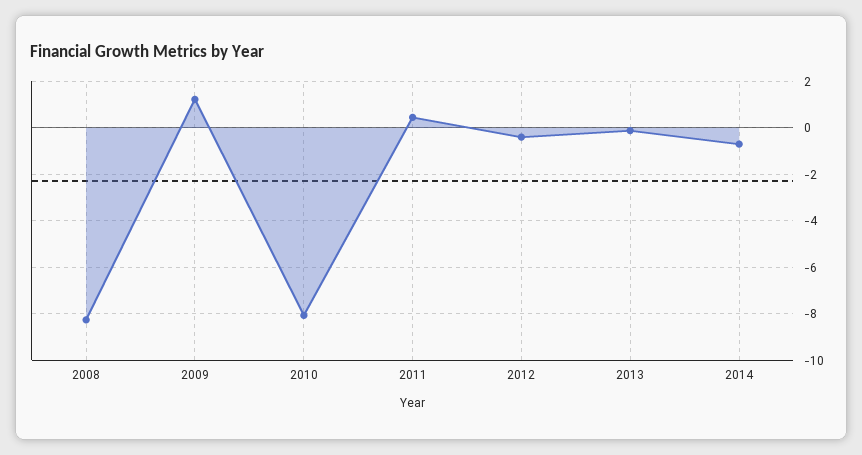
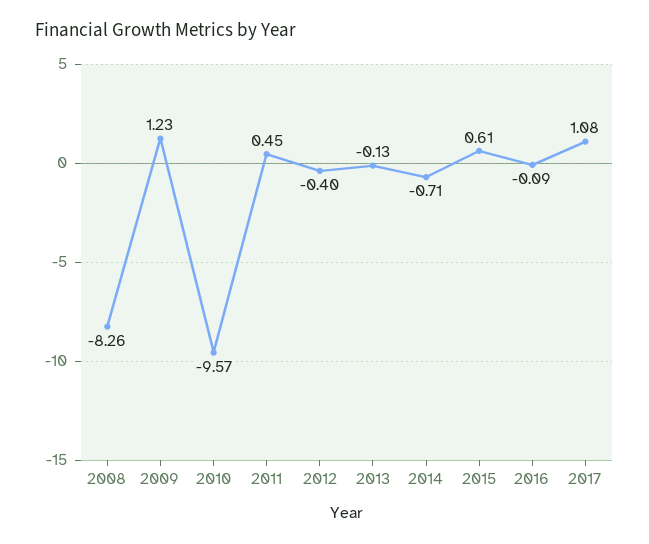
2010: -8 -> -9.57
2015: none -> 0.61
2016: none -> -0.09
2017: none -> 1.08

